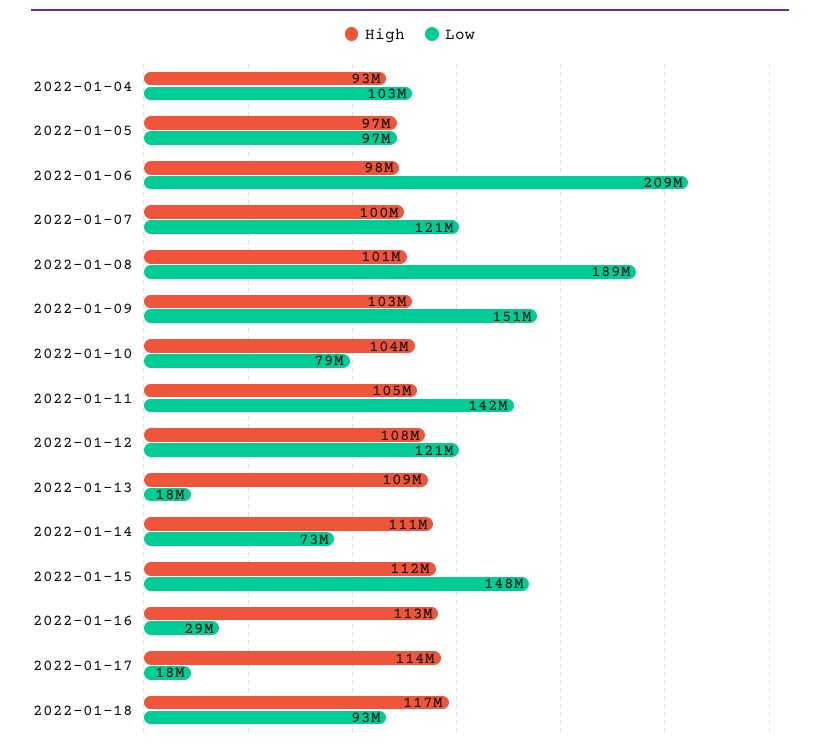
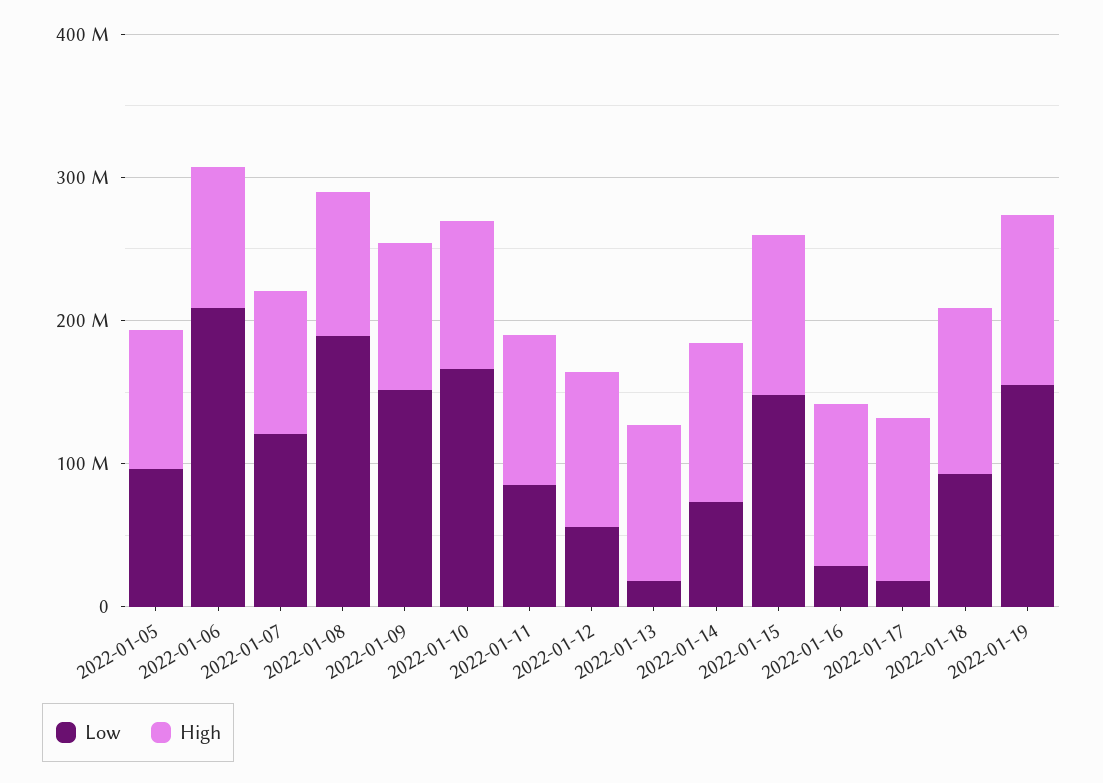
High, 2022-01-04: 93000000 -> none
Low, 2022-01-04: 103000000 -> none
Low, 2022-01-10: 79000000 -> 160000000
Low, 2022-01-11: 142000000 -> 80000000
Low, 2022-01-12: 121000000 -> 60000000
Low, 2022-01-19: none -> 160000000
High, 2022-01-19: none -> 120000000

